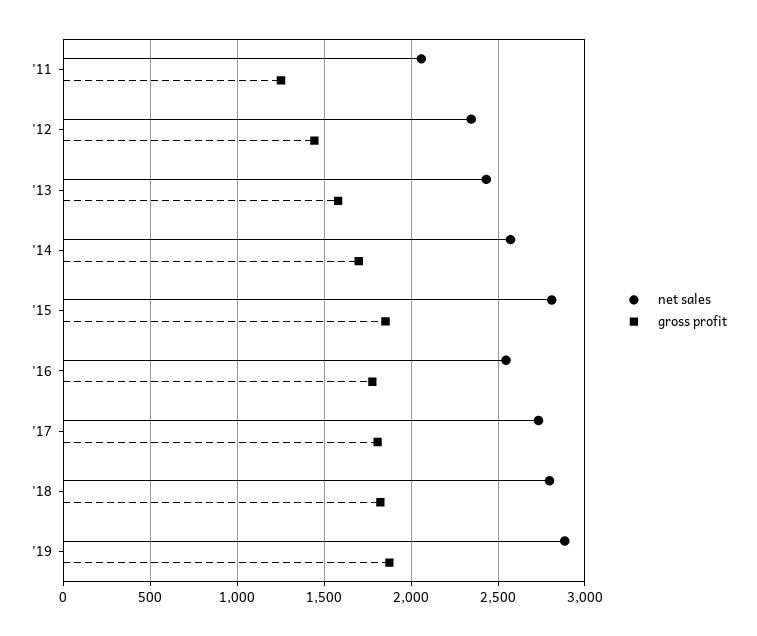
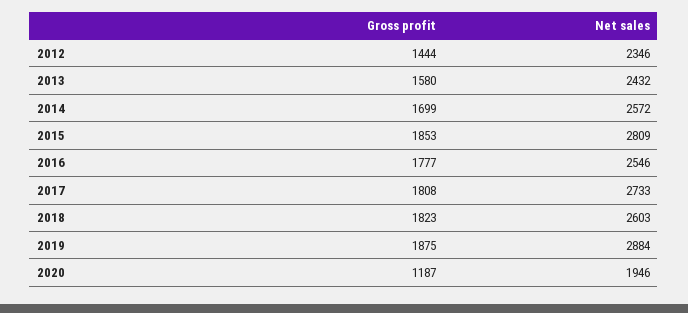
net sales, '11: 2050 -> none
gross profit, '11: 1250 -> none
net sales, '18: 2800 -> 2603
gross profit, 2020: none -> 1187
net sales, 2020: none -> 1946

